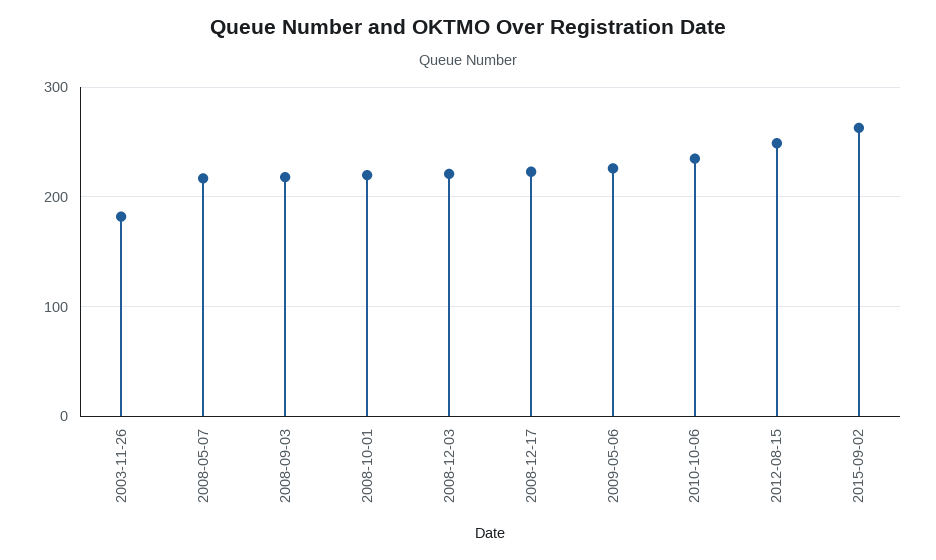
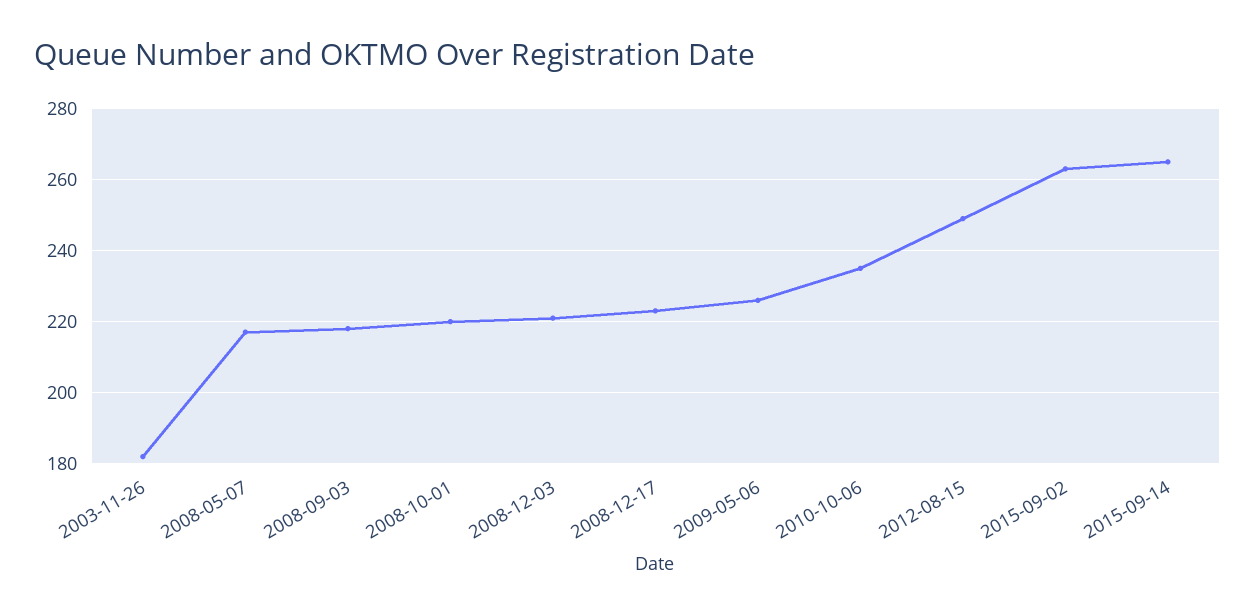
2015-09-14: none -> 265

